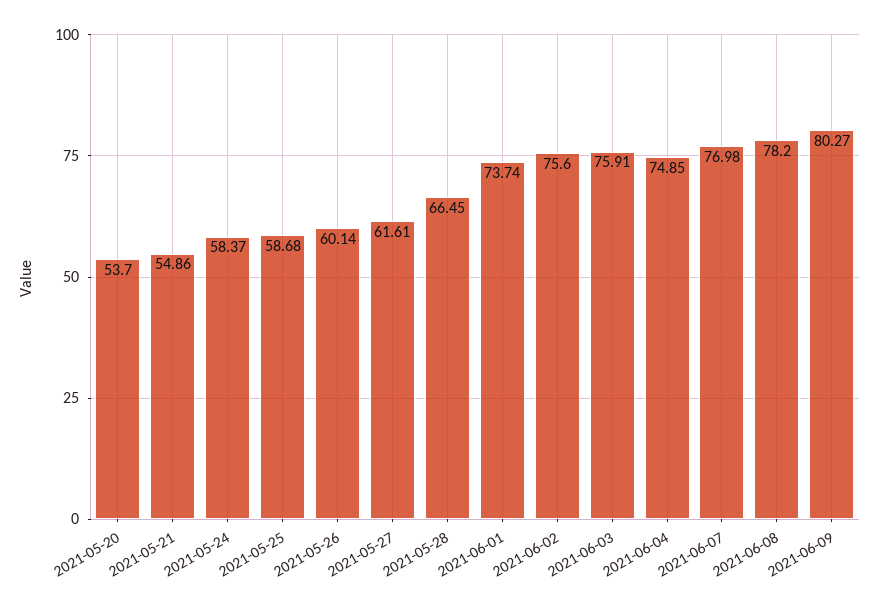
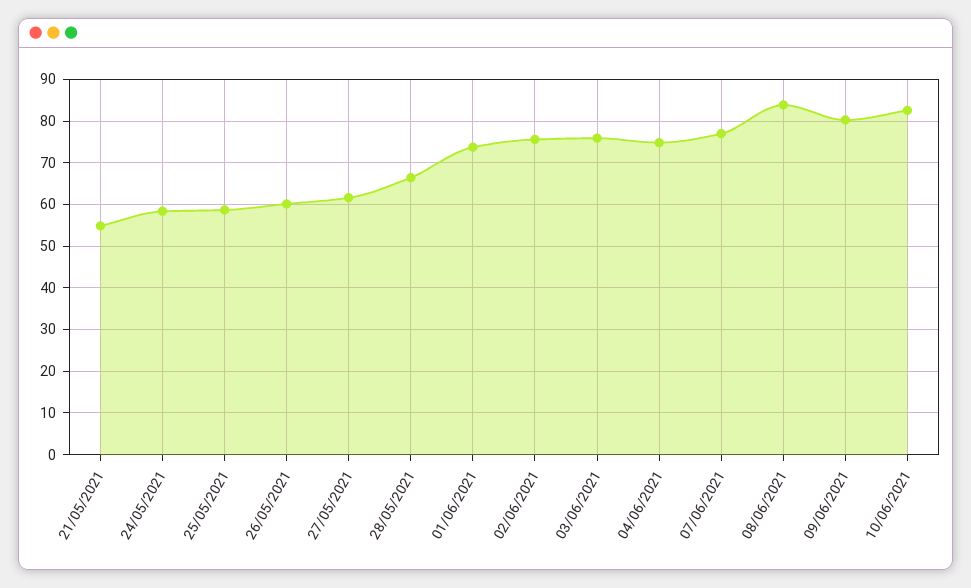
2021-05-20: 53.7 -> none
2021-06-08: 78.2 -> 84
10/06/2021: none -> 82

